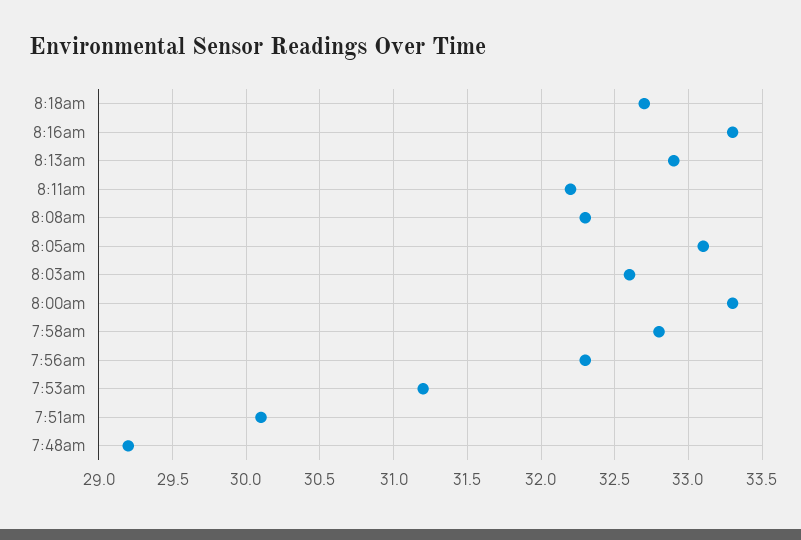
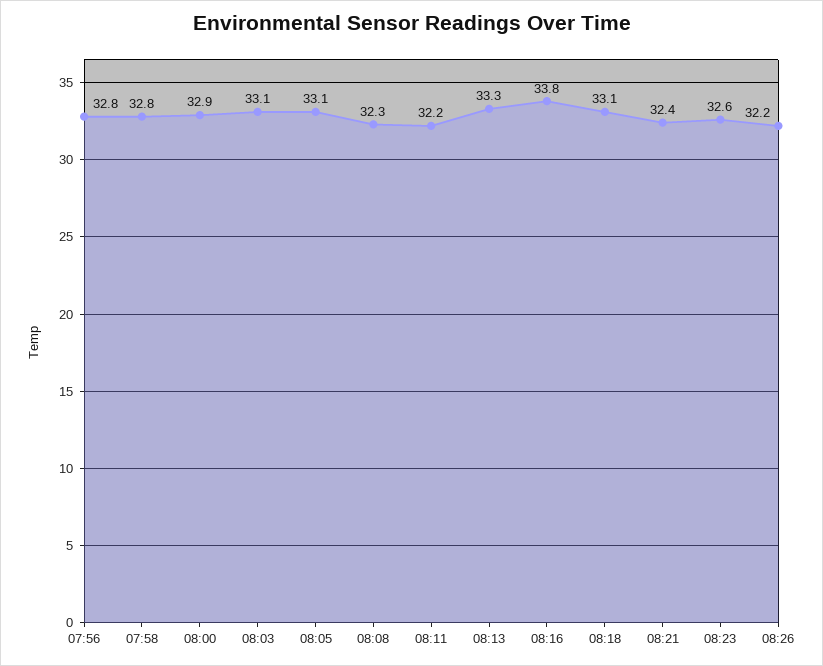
8:18am: 32.7 -> 33.1
8:16am: 33.3 -> 33.8
8:13am: 32.9 -> 33.3
8:03am: 32.6 -> 33.1
8:00am: 33.3 -> 32.9
7:56am: 32.3 -> 32.8
7:53am: 31.2 -> none
7:51am: 30.1 -> none
7:48am: 29.2 -> none
08:21: none -> 32.4
08:23: none -> 32.6
08:26: none -> 32.2

